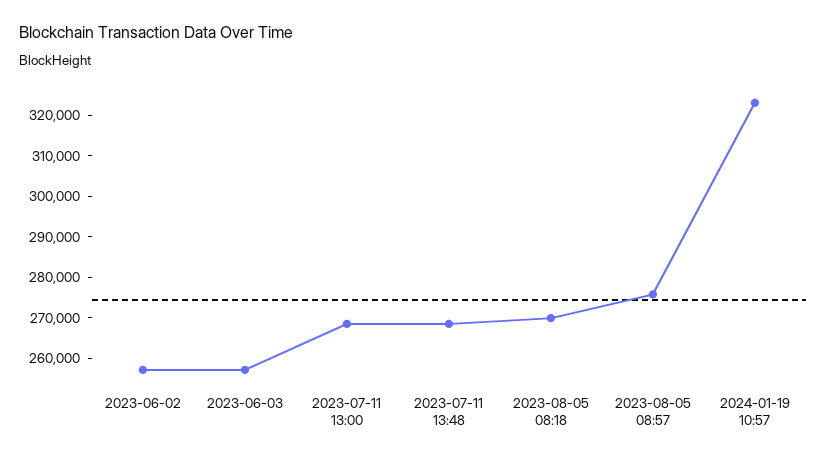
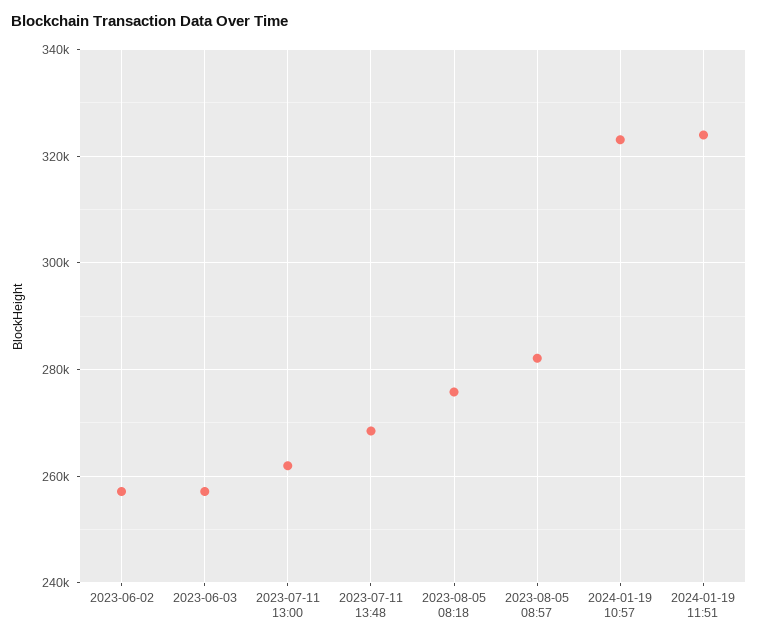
2023-07-11 13:00: 268000 -> 262000
2023-08-05 08:18: 270000 -> 276000
2023-08-05 08:57: 276000 -> 282000
2024-01-19 11:51: none -> 324000

